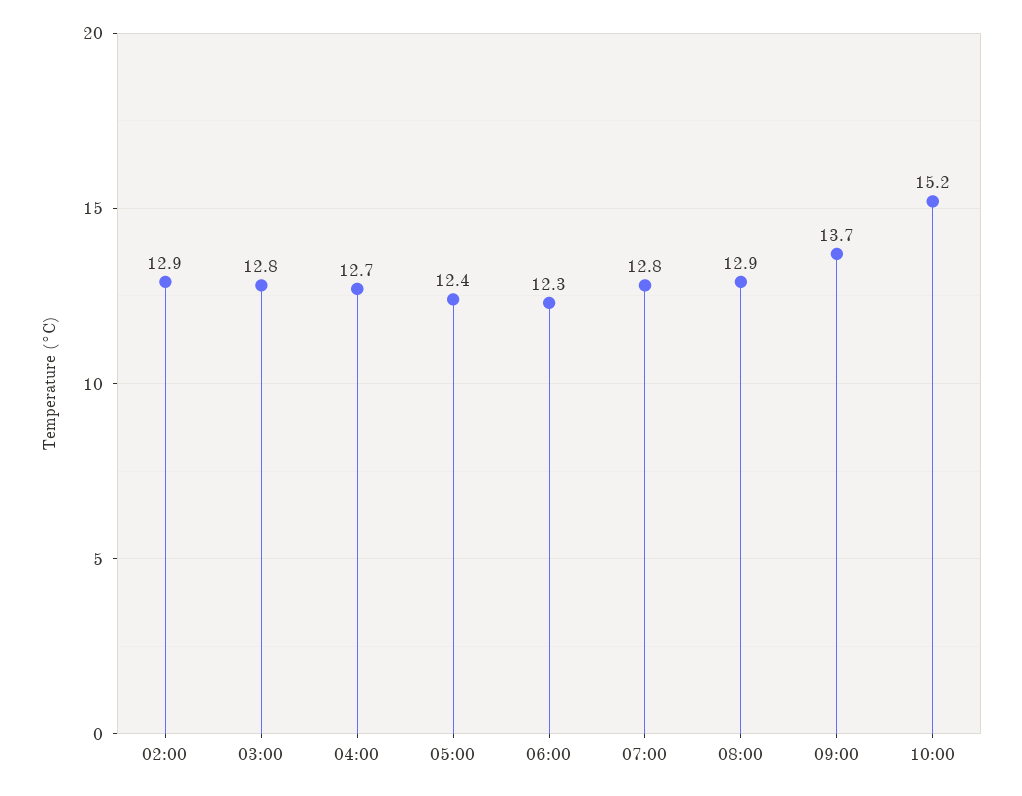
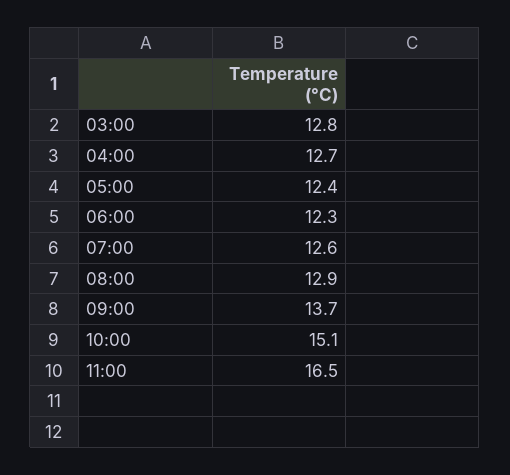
02:00: 12.9 -> none
07:00: 12.8 -> 12.6
10:00: 15.2 -> 15.1
11:00: none -> 16.5

